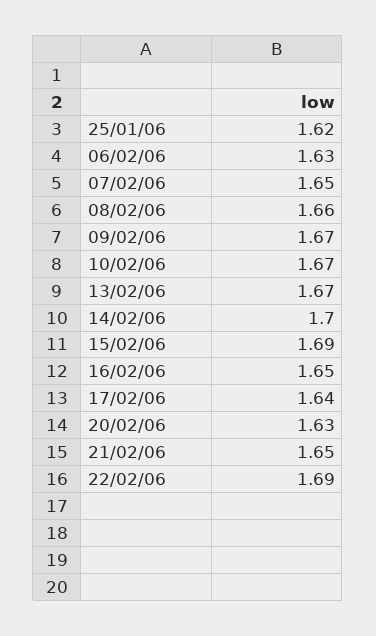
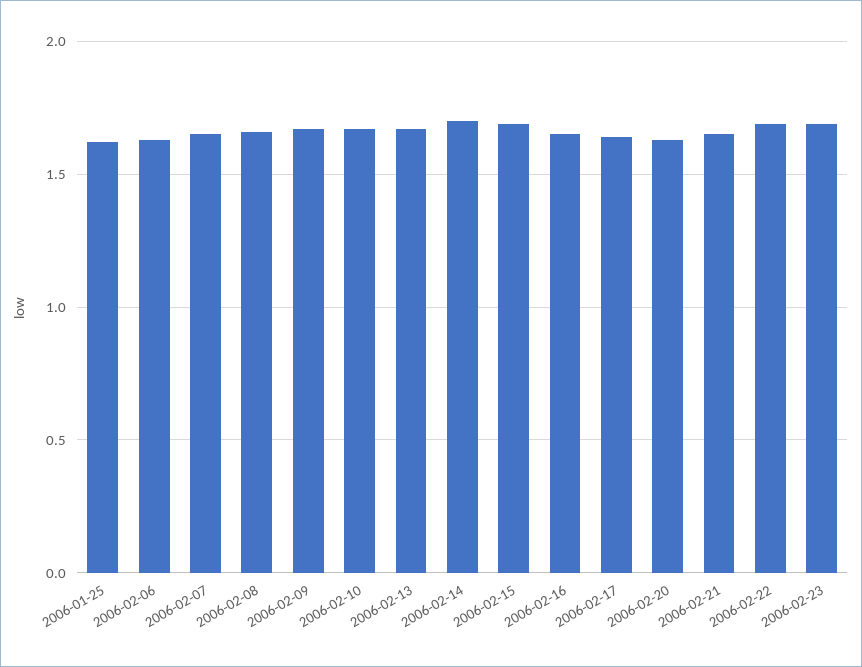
2006-02-23: none -> 1.7

